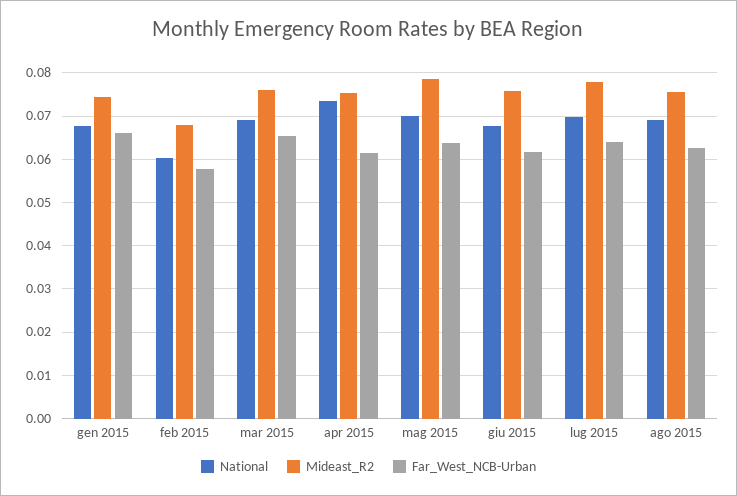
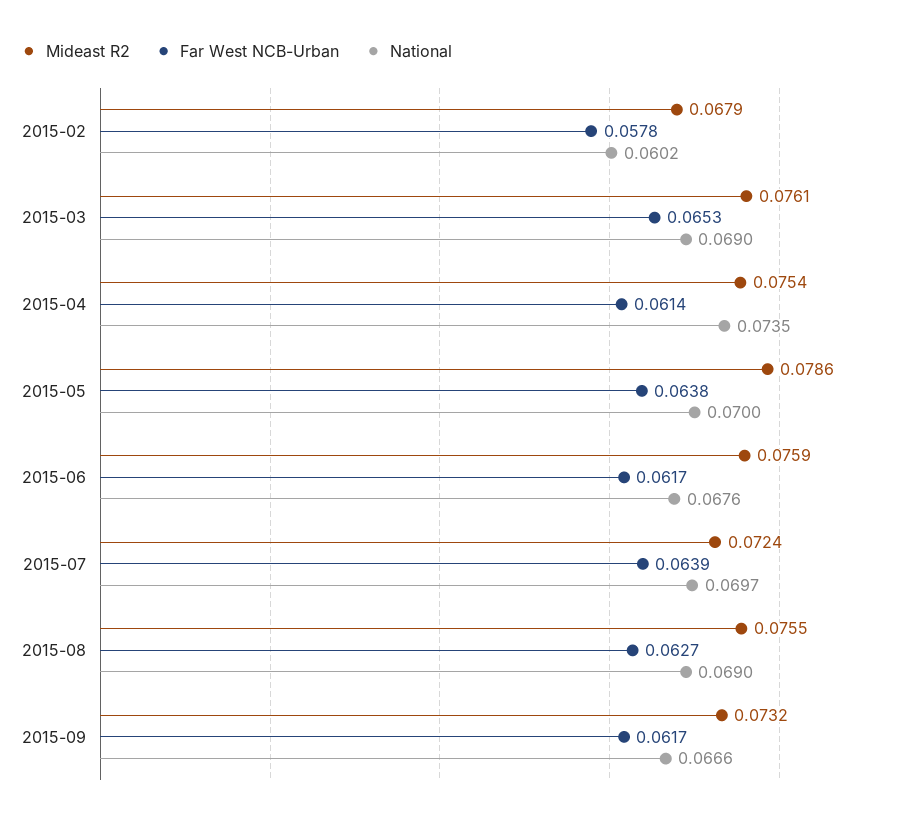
National, gen 2015: 0.068 -> none
Mideast_R2, gen 2015: 0.074 -> none
Far_West_NCB-Urban, gen 2015: 0.066 -> none
Mideast_R2, lug 2015: 0.078 -> 0.0724
Mideast_R2, 2015-09: none -> 0.0732
Far_West_NCB-Urban, 2015-09: none -> 0.0617
National, 2015-09: none -> 0.0666

